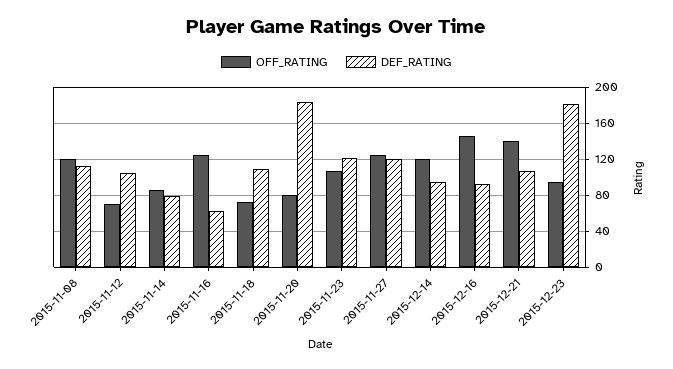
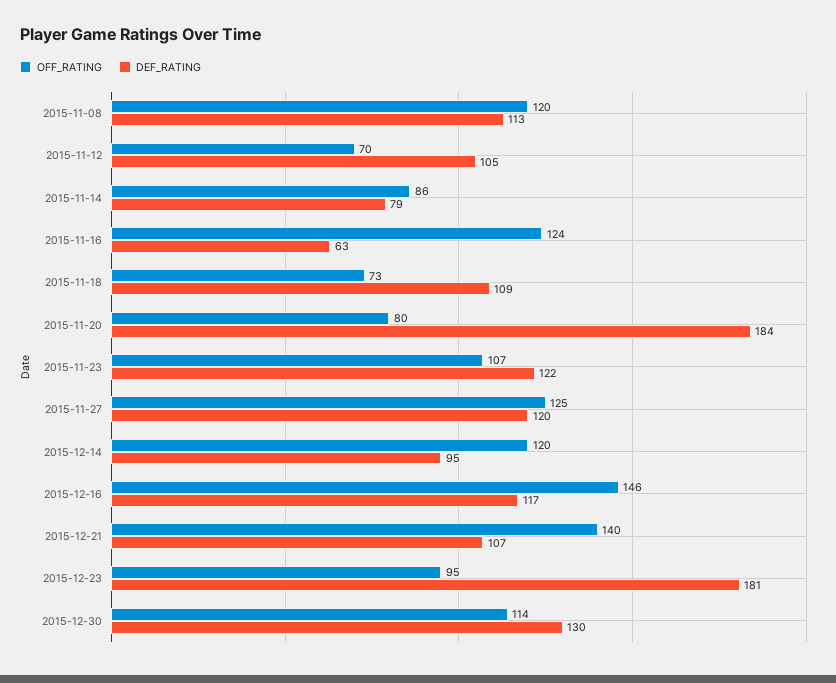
DEF_RATING, 2015-12-16: 90 -> 117
OFF_RATING, 2015-12-30: none -> 114
DEF_RATING, 2015-12-30: none -> 130

